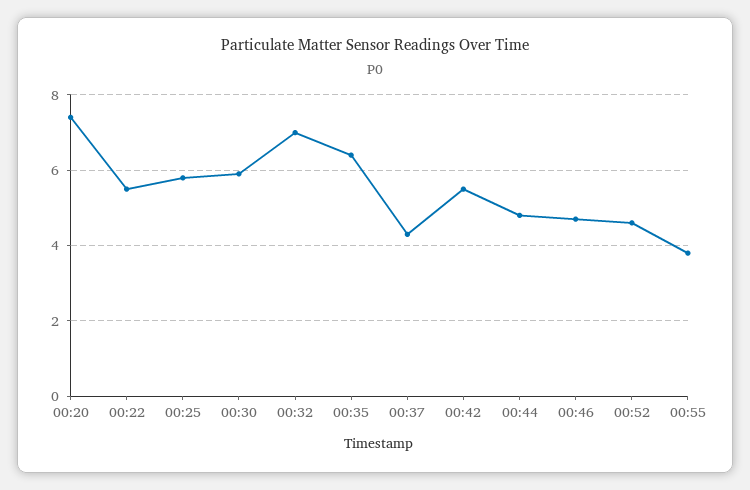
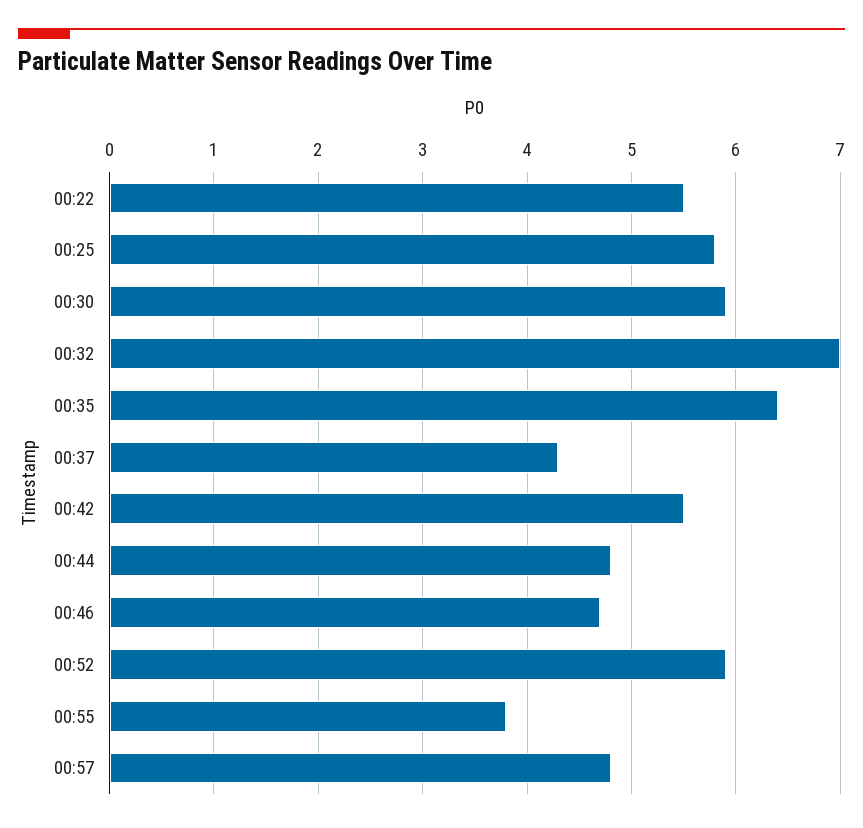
00:20: 7.5 -> none
00:52: 4.5 -> 5.9
00:57: none -> 4.8

